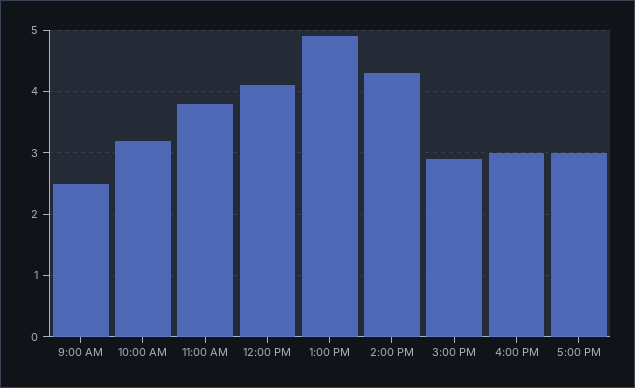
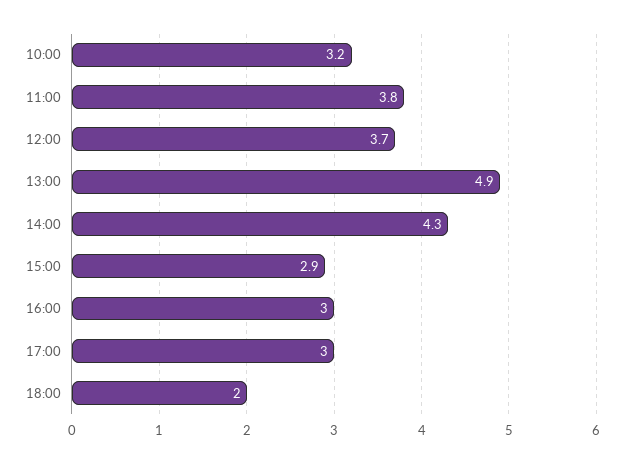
9:00 AM: 2.5 -> none
12:00 PM: 4.1 -> 3.7
18:00: none -> 2

